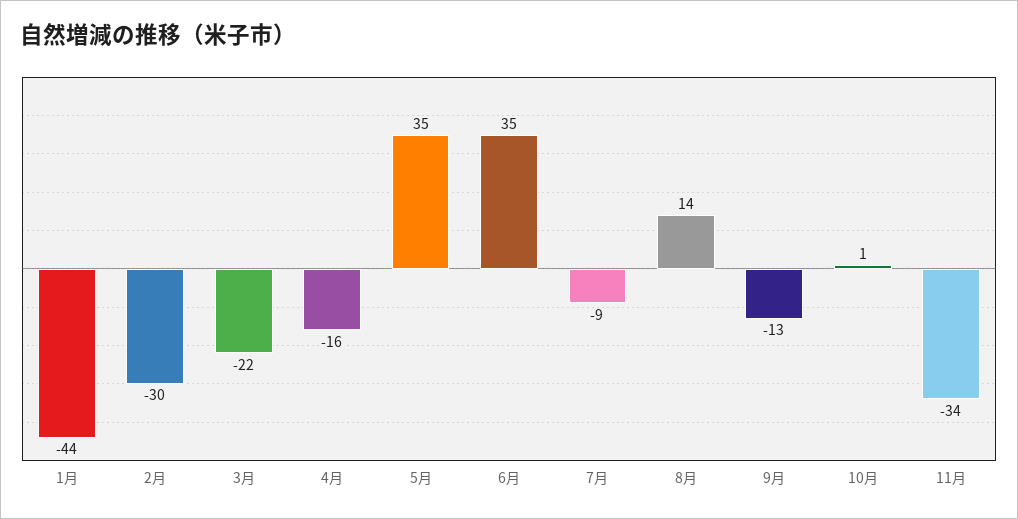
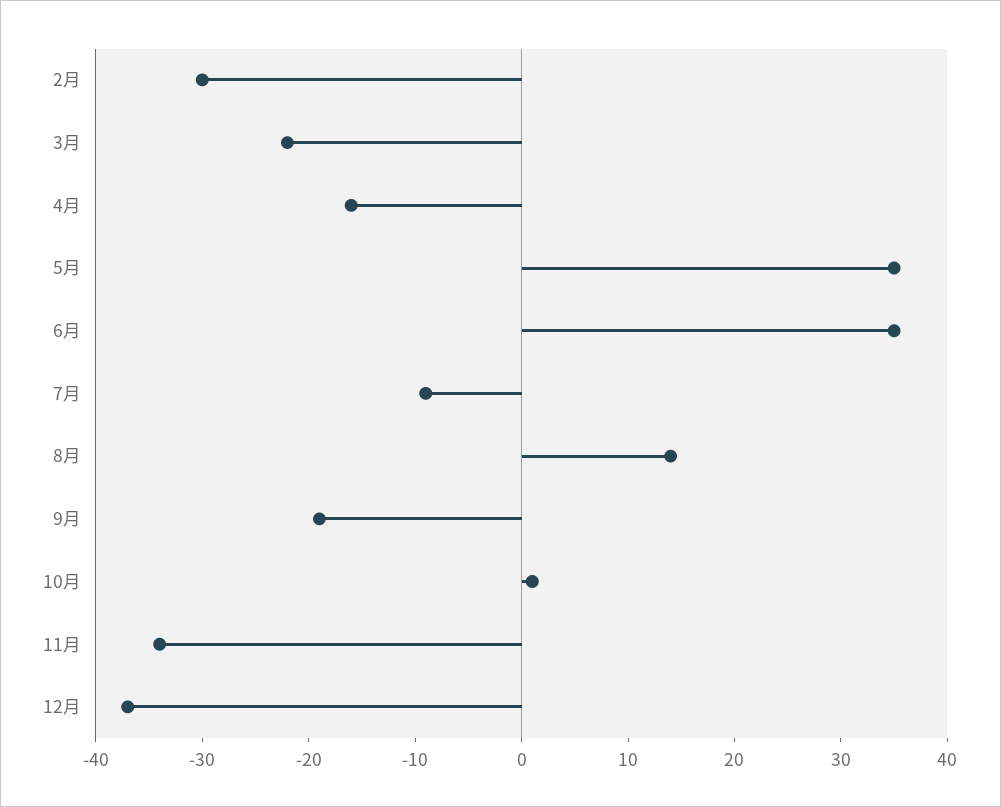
1月: -44 -> none
9月: -13 -> -19
12月: none -> -37

